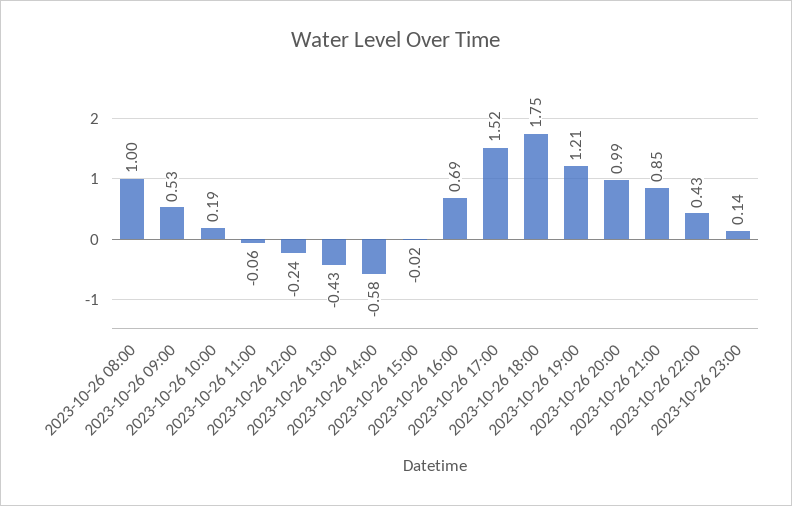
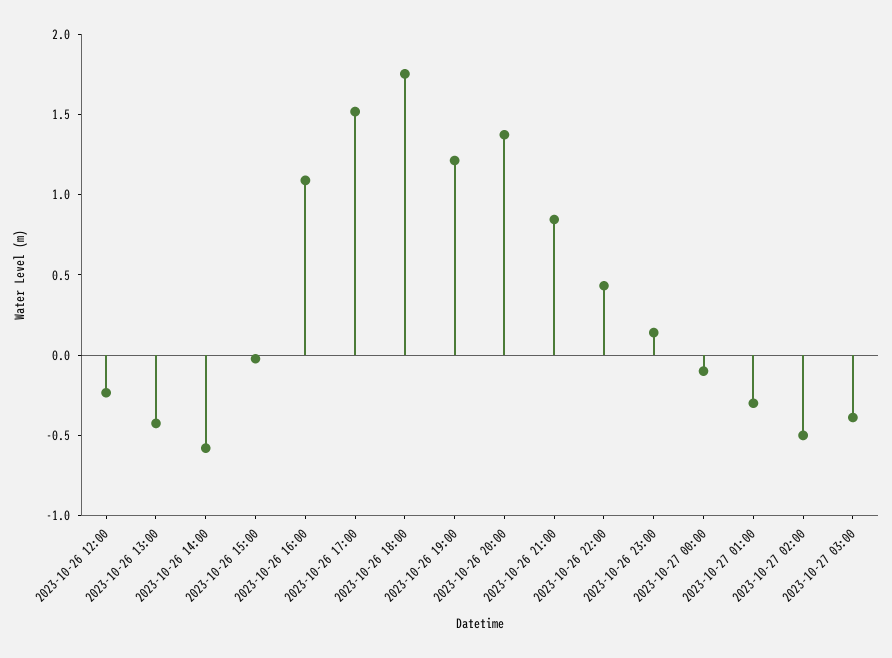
2023-10-26 08:00: 1 -> none
2023-10-26 09:00: 0.53 -> none
2023-10-26 10:00: 0.19 -> none
2023-10-26 11:00: -0.06 -> none
2023-10-26 16:00: 0.69 -> 1.1
2023-10-26 20:00: 0.99 -> 1.4
2023-10-27 00:00: none -> -0.1
2023-10-27 01:00: none -> -0.3
2023-10-27 02:00: none -> -0.5
2023-10-27 03:00: none -> -0.4

